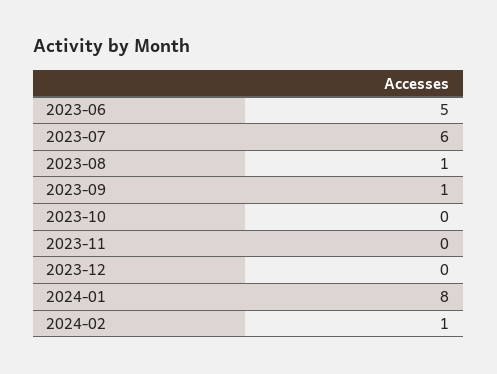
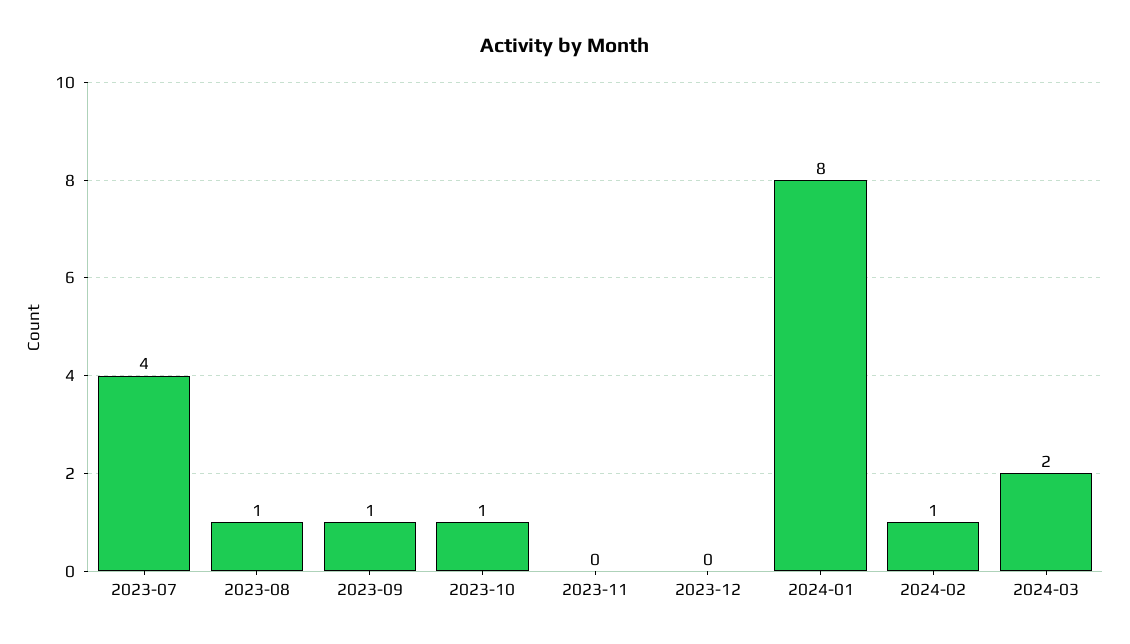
2023-06: 5 -> none
2023-07: 6 -> 4
2023-10: 0 -> 1
2024-03: none -> 2

